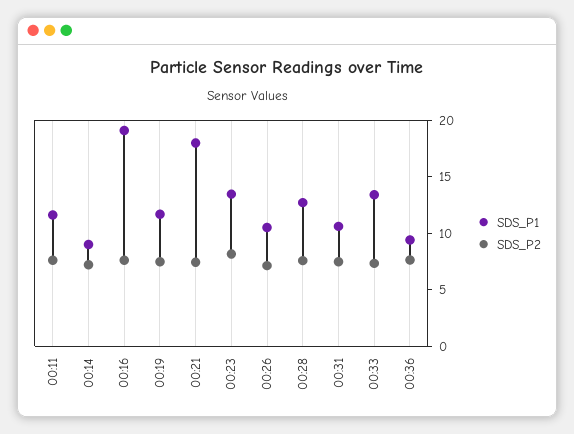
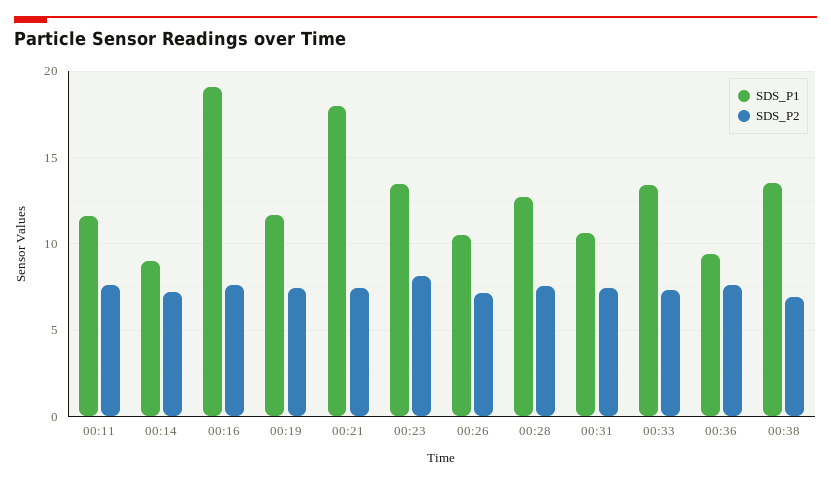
SDS_P1, 00:38: none -> 13.5
SDS_P2, 00:38: none -> 7

